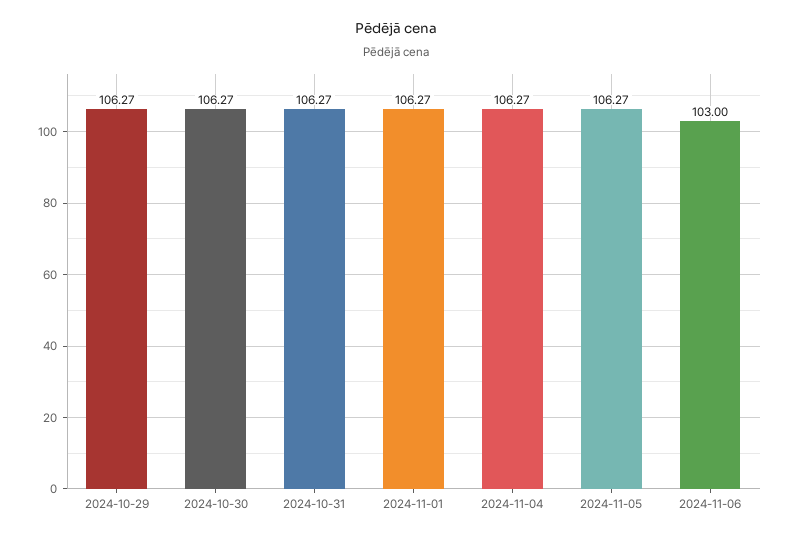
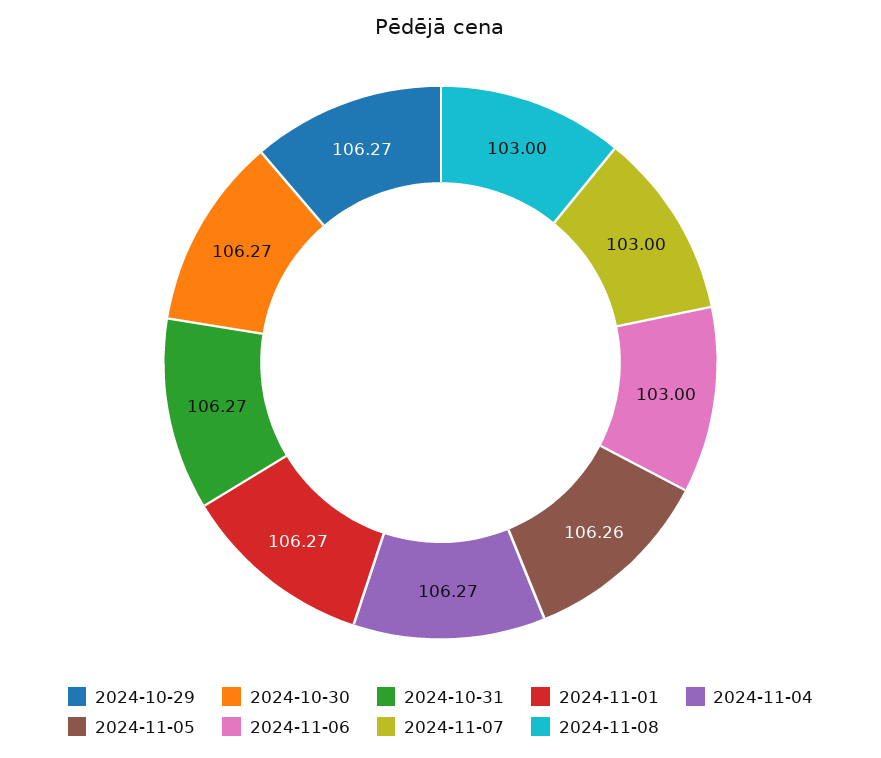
2024-11-05: 106.27 -> 106.26
2024-11-07: none -> 103
2024-11-08: none -> 103

